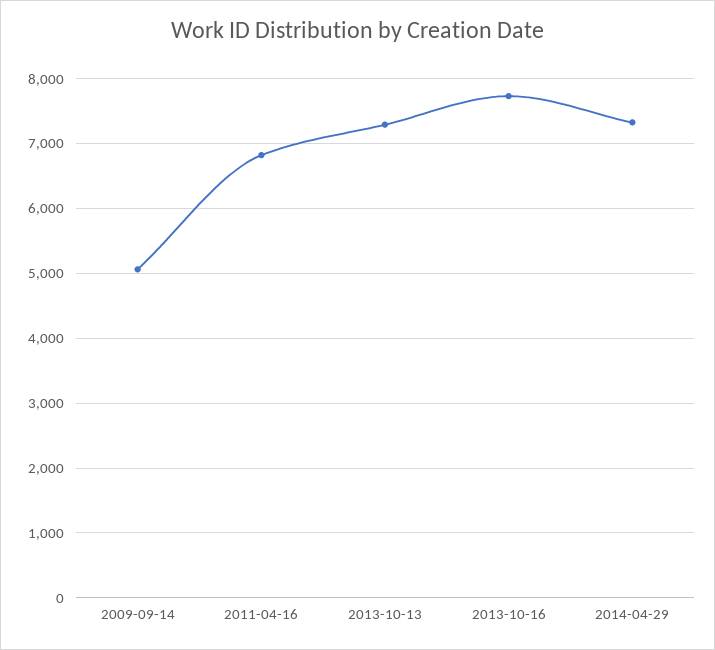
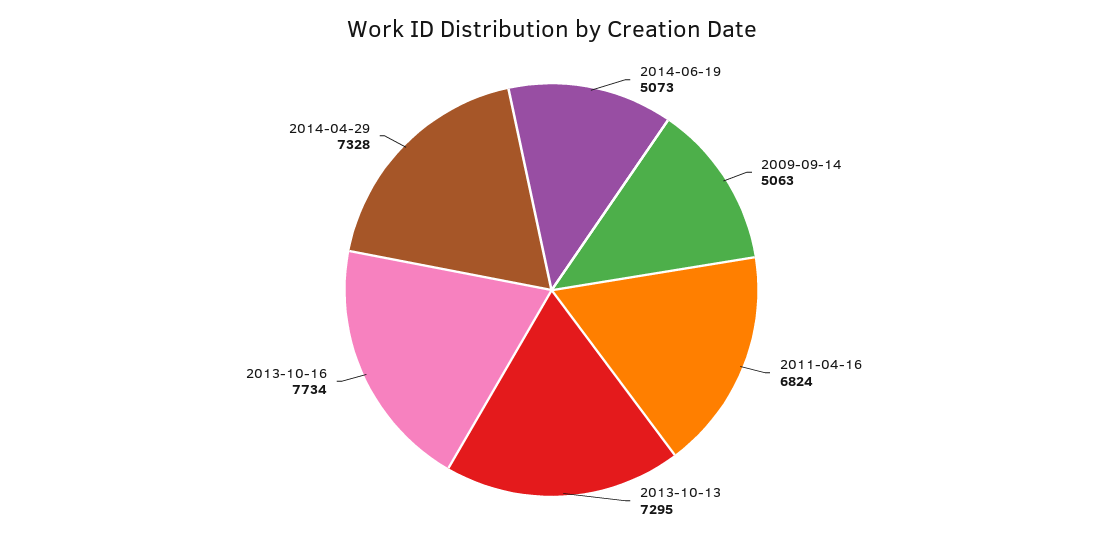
2014-06-19: none -> 5073

